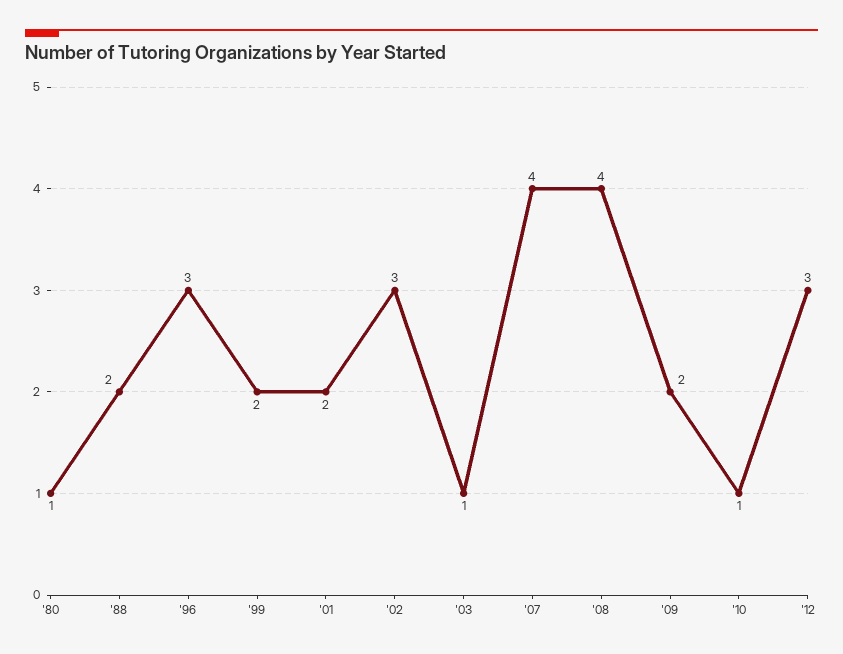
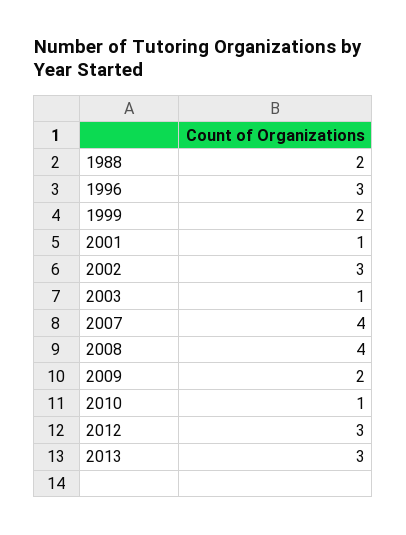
'80: 1 -> none
'01: 2 -> 1
2013: none -> 3

